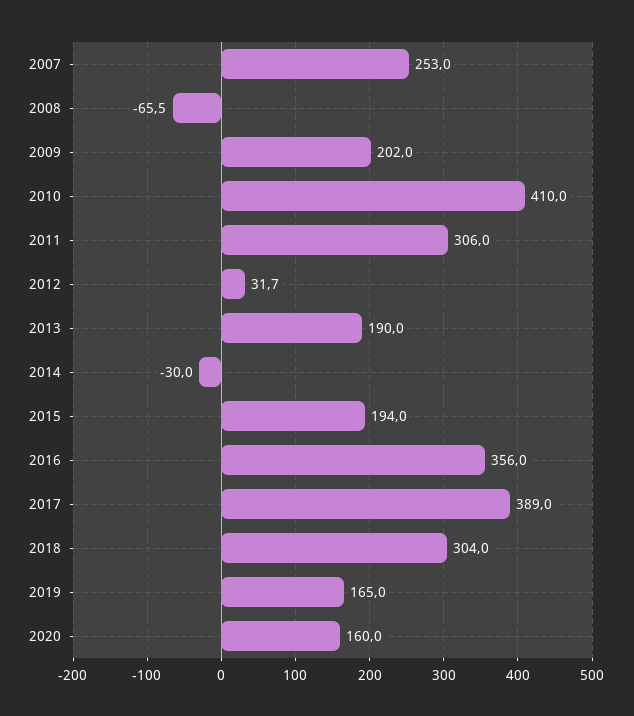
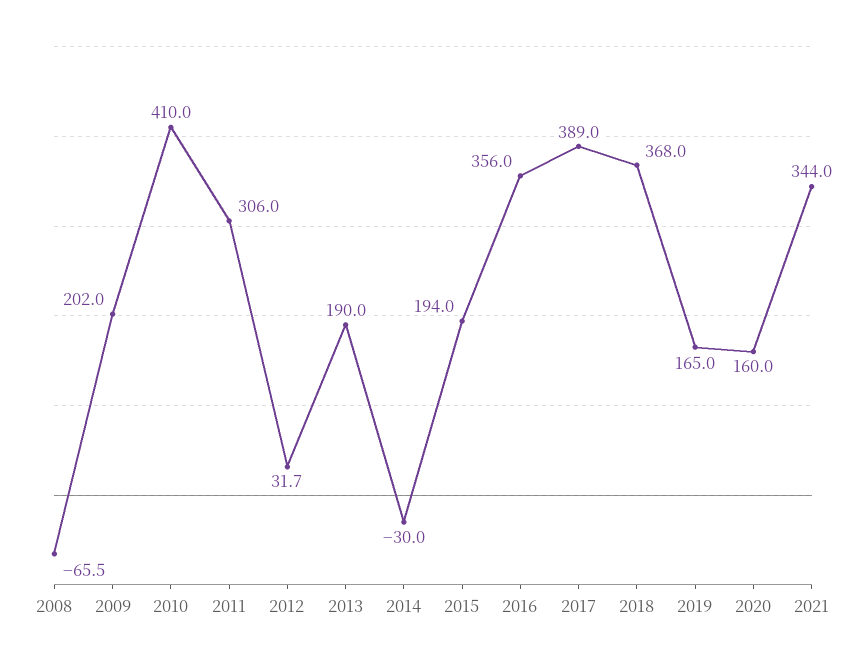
2007: 253 -> none
2018: 304 -> 368
2021: none -> 344

